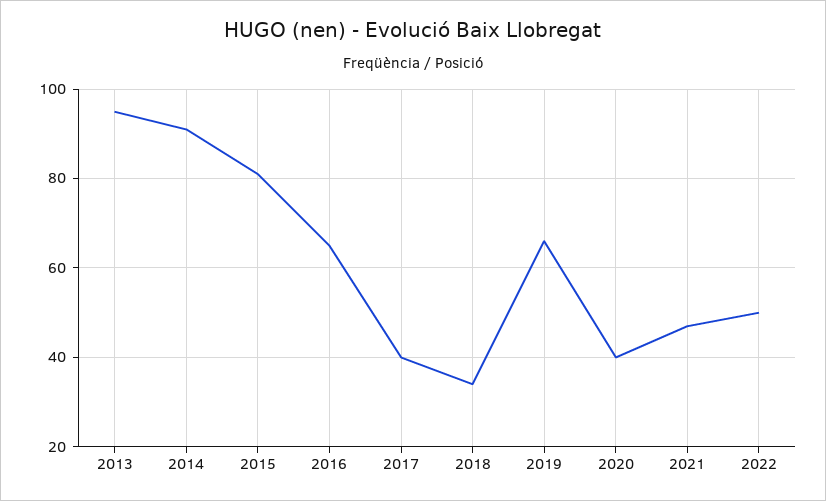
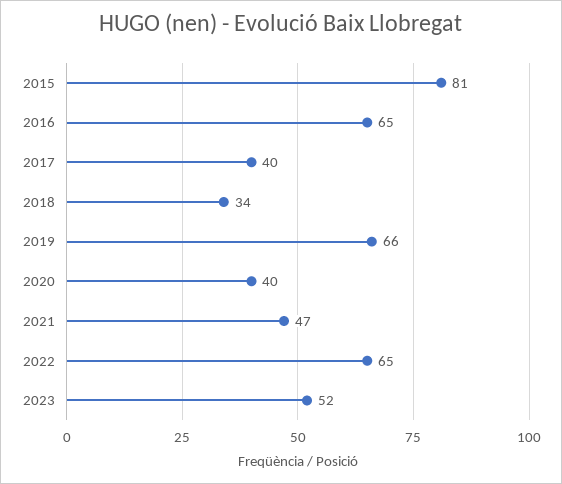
2013: 95 -> none
2014: 90 -> none
2022: 50 -> 65
2023: none -> 52

